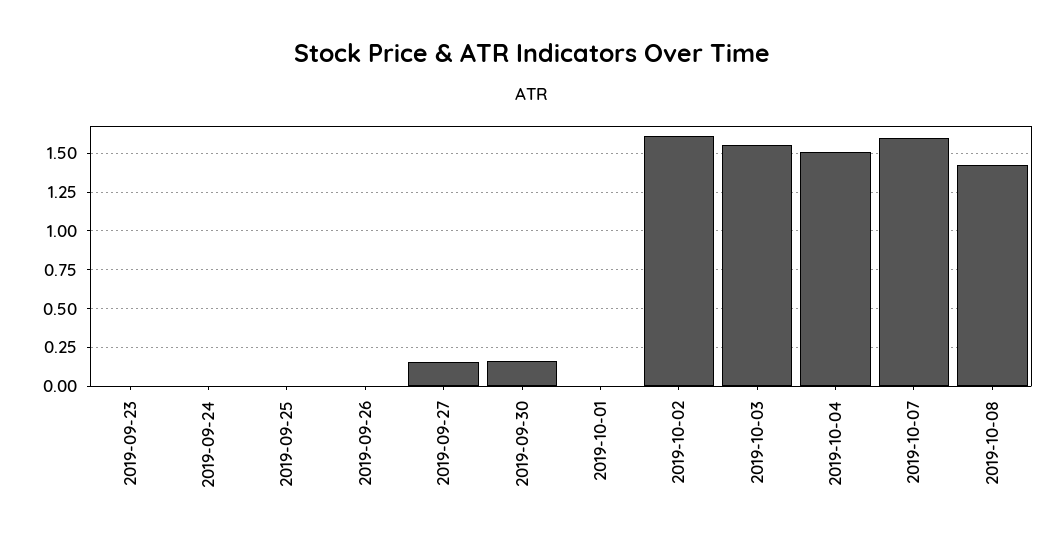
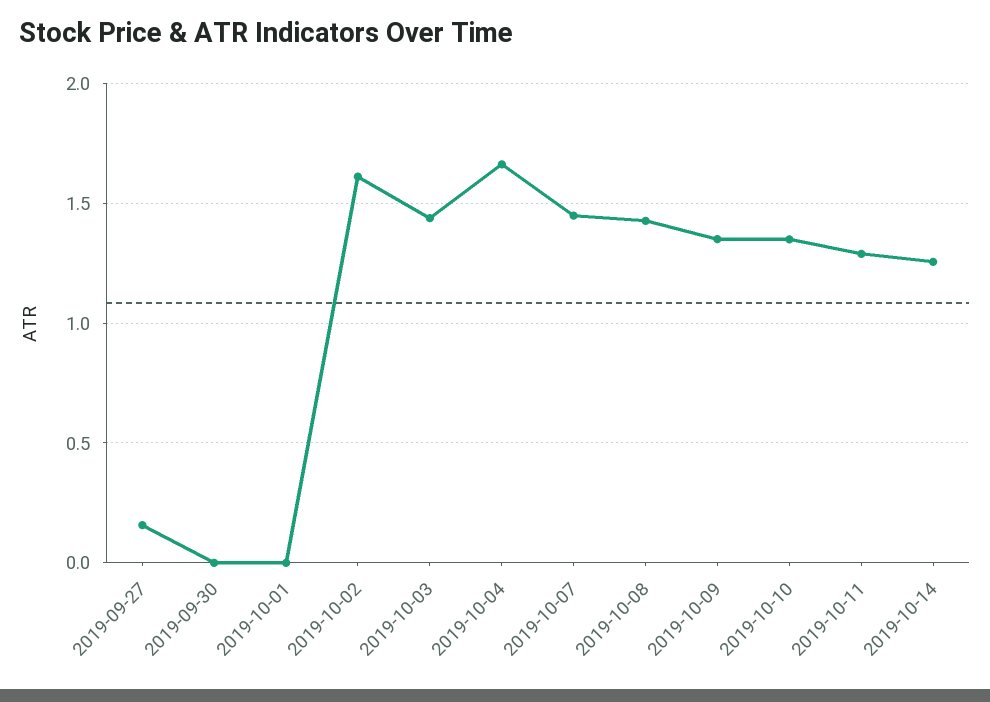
2019-09-23: 0 -> none
2019-09-24: 0 -> none
2019-09-25: 0 -> none
2019-09-26: 0 -> none
2019-09-30: 0.15 -> 0
2019-10-03: 1.55 -> 1.45
2019-10-04: 1.5 -> 1.65
2019-10-07: 1.6 -> 1.45
2019-10-09: none -> 1.35
2019-10-10: none -> 1.35
2019-10-11: none -> 1.3
2019-10-14: none -> 1.25

